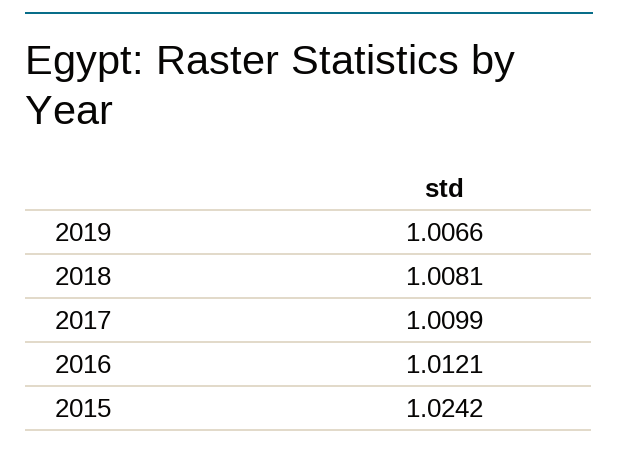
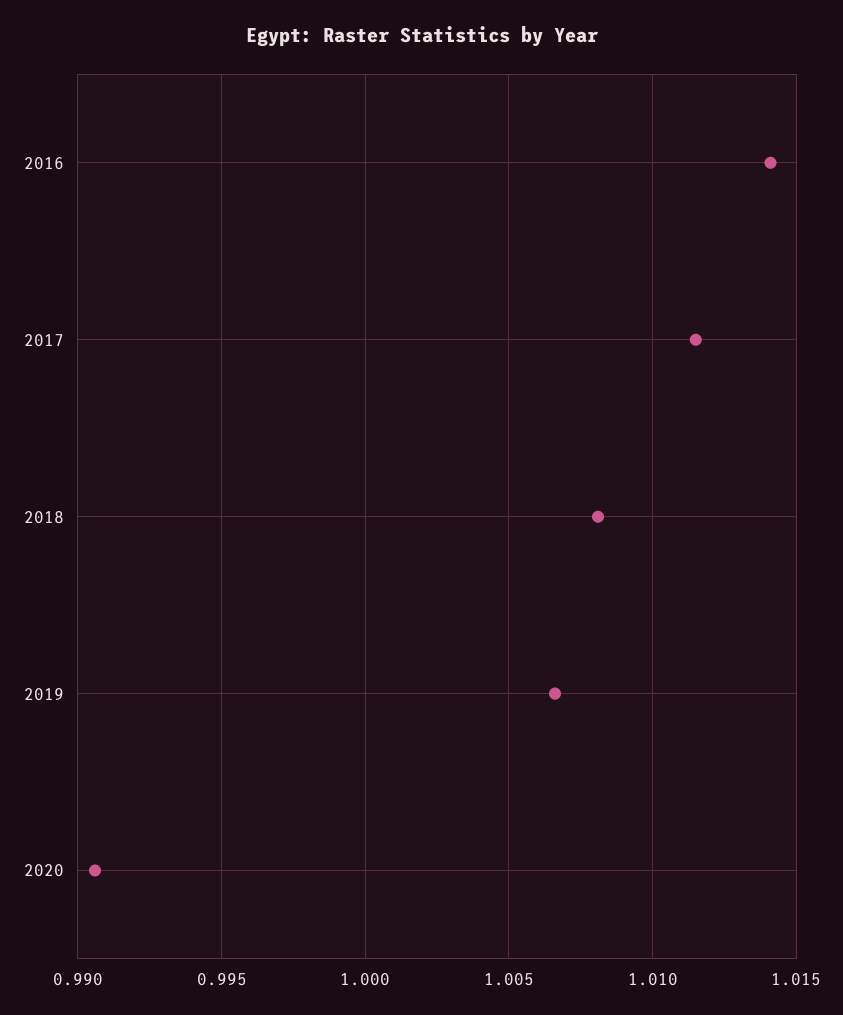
2017: 1.0099 -> 1.0115
2016: 1.0121 -> 1.014
2015: 1.0242 -> none
2020: none -> 0.9905

